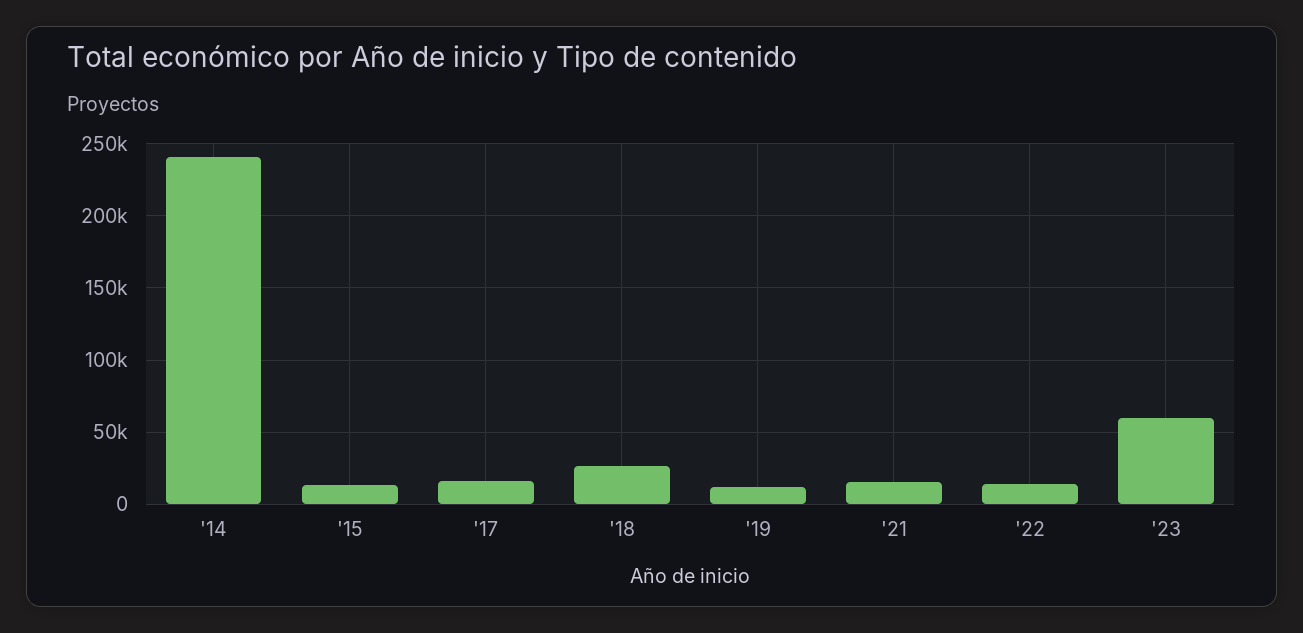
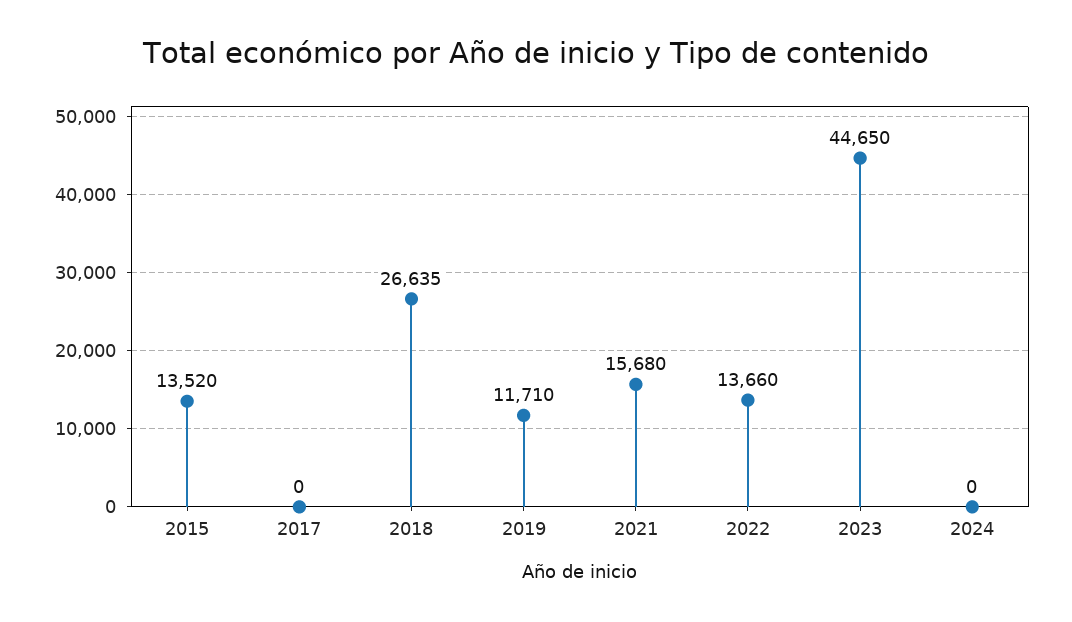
'14: 240000 -> none
'17: 15000 -> 0
'23: 60000 -> 44650
2024: none -> 0

